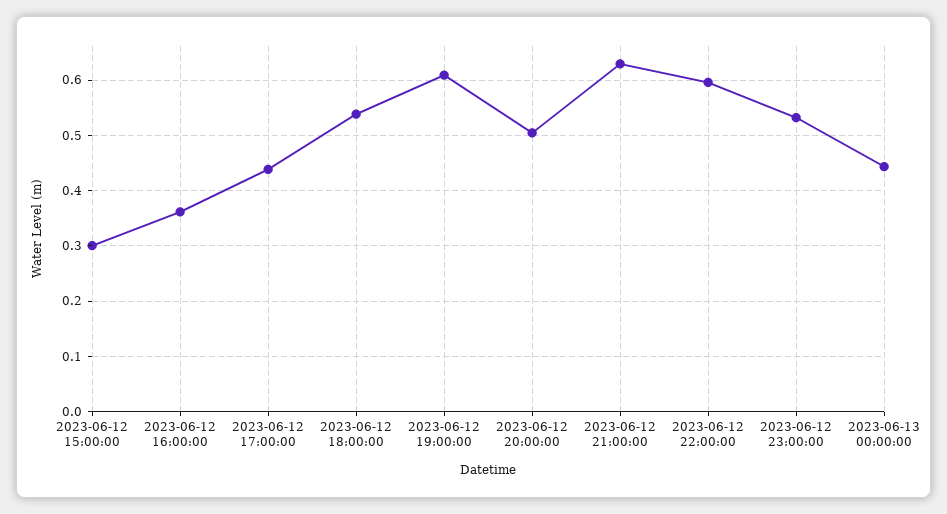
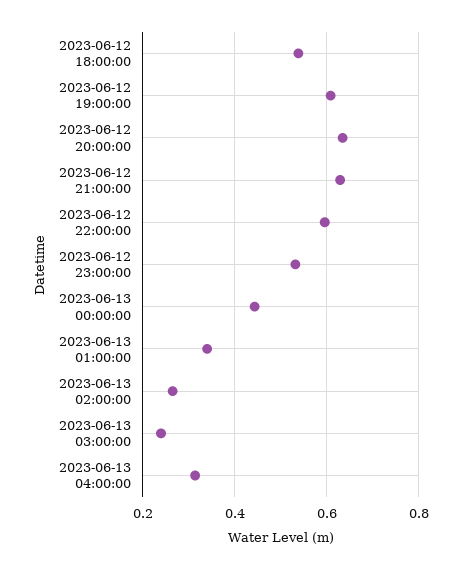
2023-06-12 15:00:00: 0.3 -> none
2023-06-12 16:00:00: 0.36 -> none
2023-06-12 17:00:00: 0.44 -> none
2023-06-12 20:00:00: 0.5 -> 0.64
2023-06-13 01:00:00: none -> 0.34
2023-06-13 02:00:00: none -> 0.26
2023-06-13 03:00:00: none -> 0.24
2023-06-13 04:00:00: none -> 0.32

